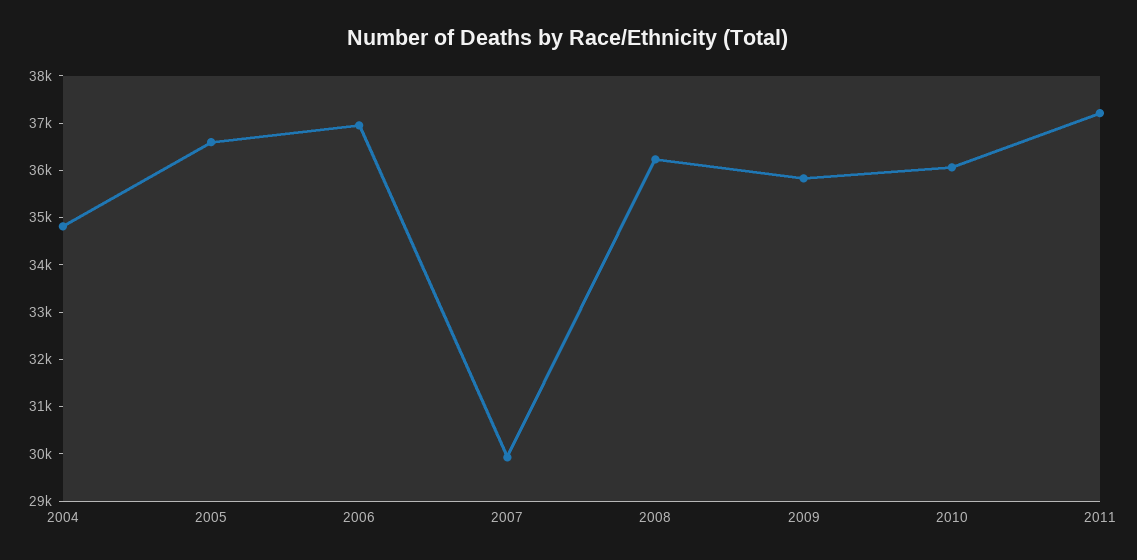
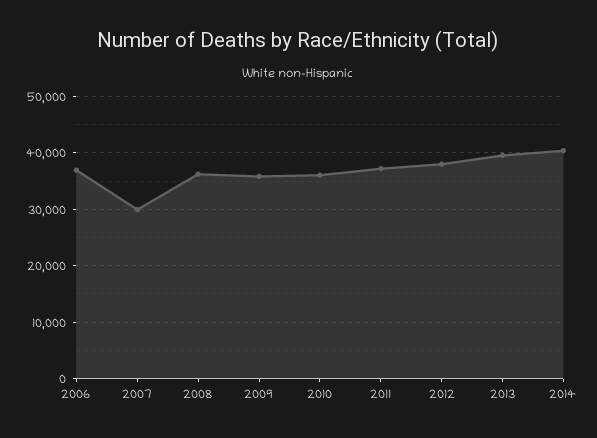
2004: 34800 -> none
2005: 36600 -> none
2012: none -> 38000
2013: none -> 40000
2014: none -> 40000

